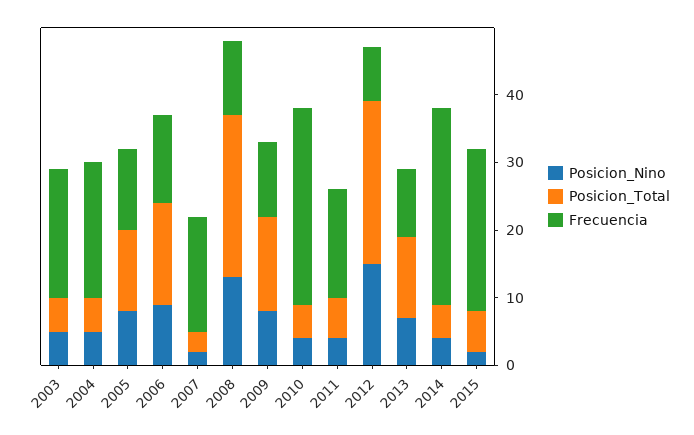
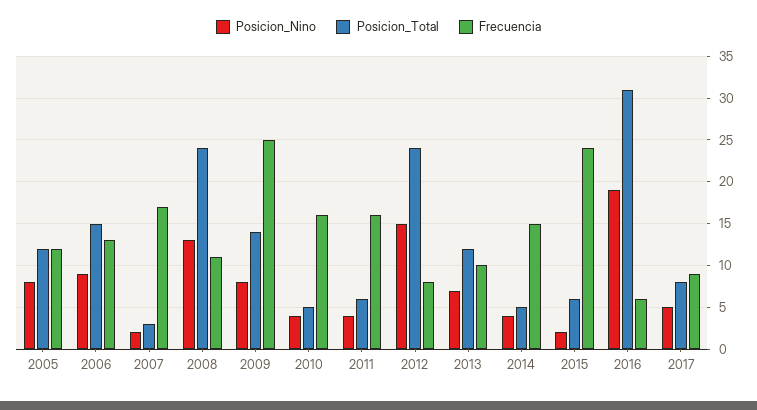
Posicion_Nino, 2003: 5 -> none
Posicion_Total, 2003: 5 -> none
Frecuencia, 2003: 20 -> none
Posicion_Nino, 2004: 5 -> none
Posicion_Total, 2004: 5 -> none
Frecuencia, 2004: 20 -> none
Frecuencia, 2009: 10 -> 25
Frecuencia, 2010: 30 -> 16
Frecuencia, 2014: 30 -> 15
Posicion_Nino, 2016: none -> 19
Posicion_Total, 2016: none -> 31
Frecuencia, 2016: none -> 6
Posicion_Nino, 2017: none -> 5
Posicion_Total, 2017: none -> 8
Frecuencia, 2017: none -> 9

